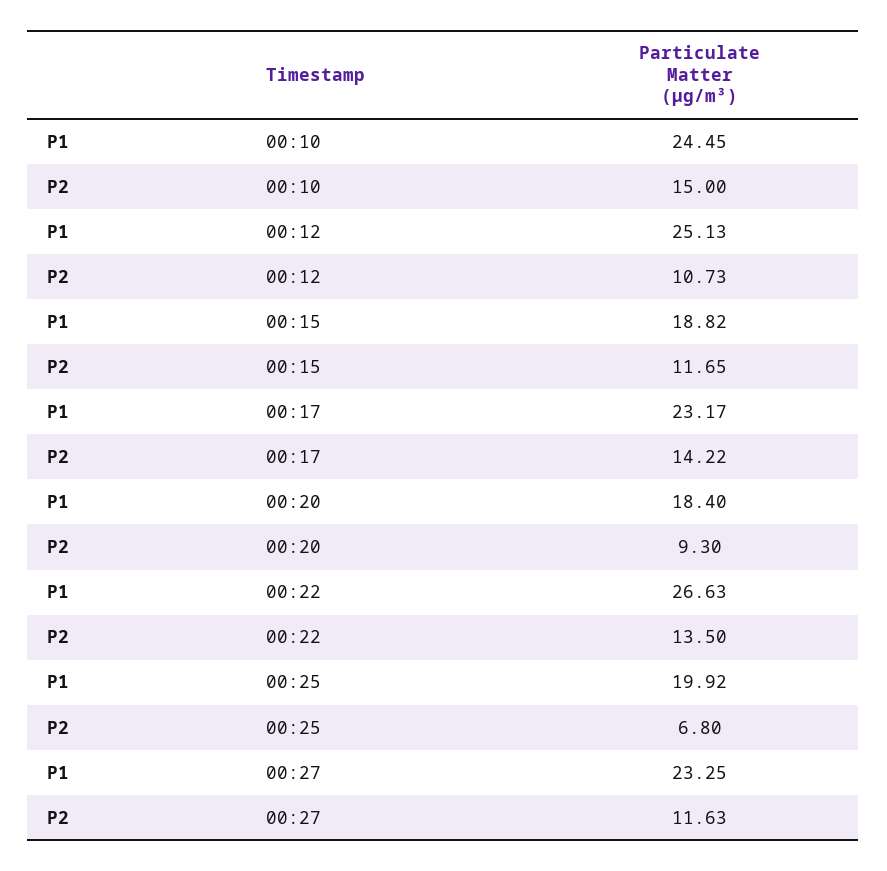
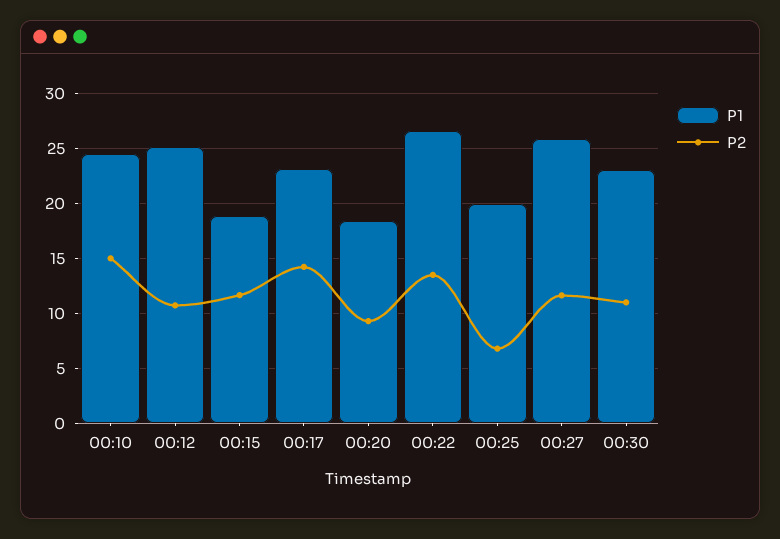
P1, 00:27: 23.25 -> 26
P1, 00:30: none -> 23
P2, 00:30: none -> 11

